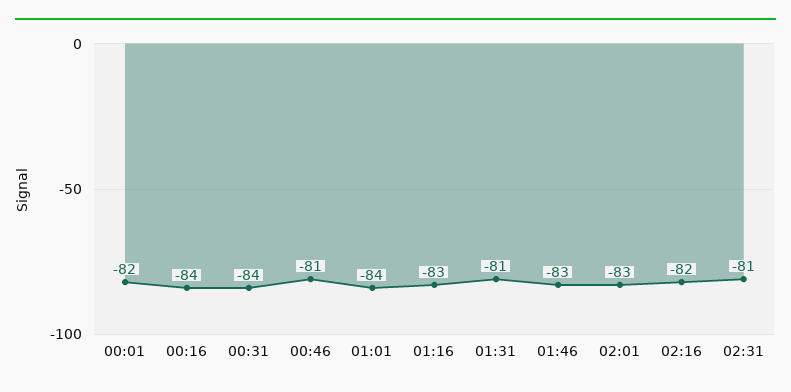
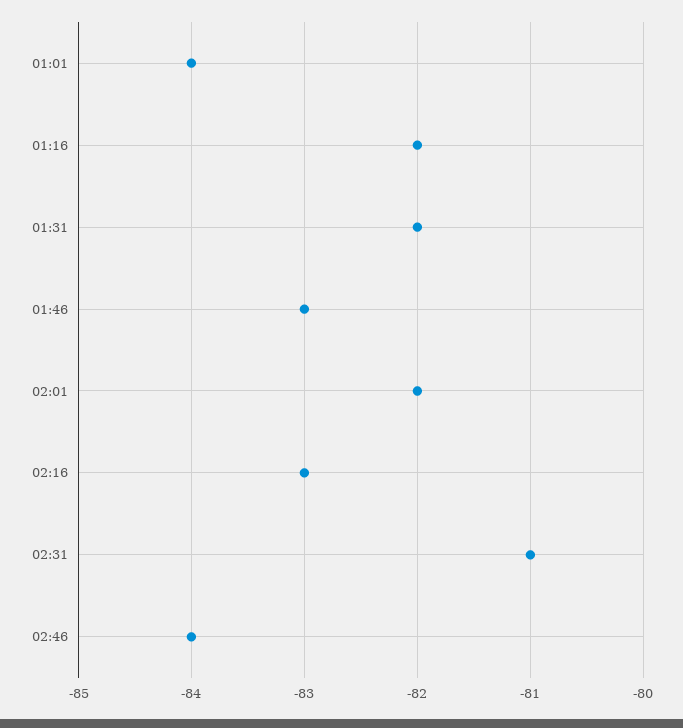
00:01: -82 -> none
00:16: -84 -> none
00:31: -84 -> none
00:46: -81 -> none
01:16: -83 -> -82
01:31: -81 -> -82
02:01: -83 -> -82
02:16: -82 -> -83
02:46: none -> -84

